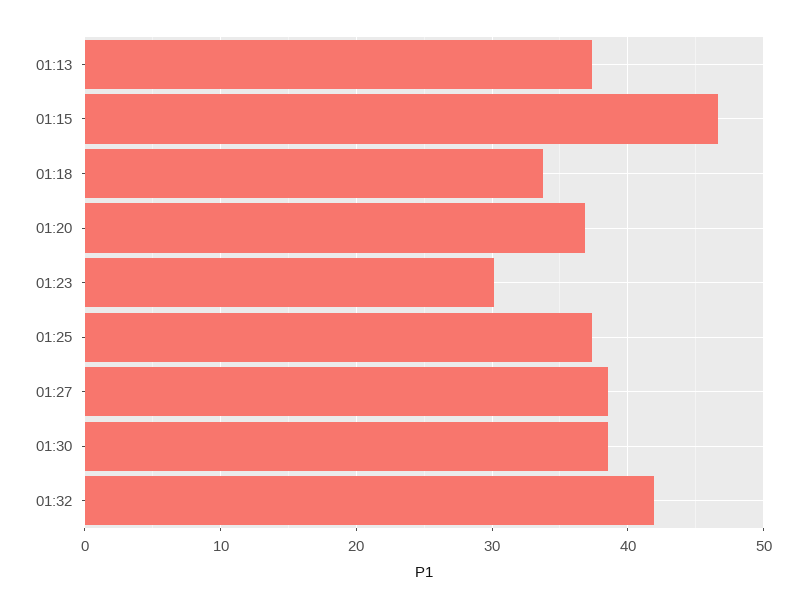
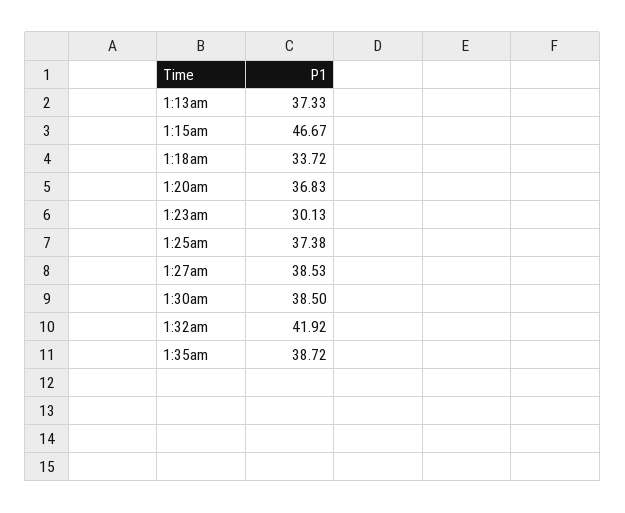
1:35am: none -> 38.72

